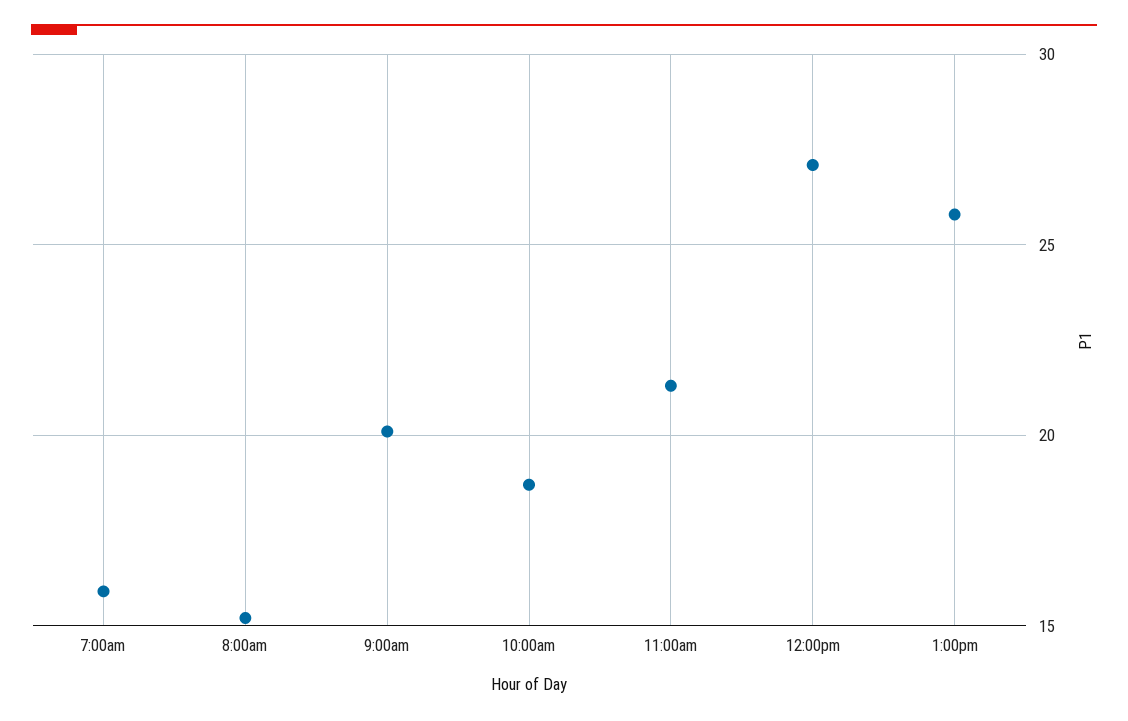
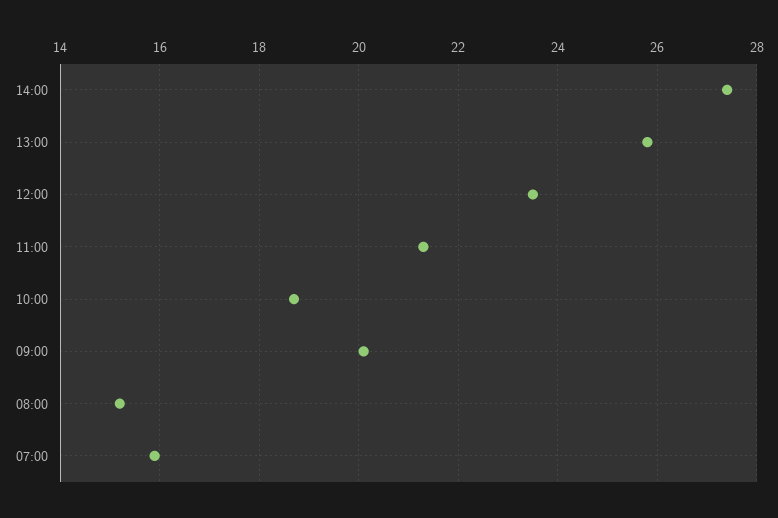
12:00pm: 27 -> 23.5
14:00: none -> 27.5

